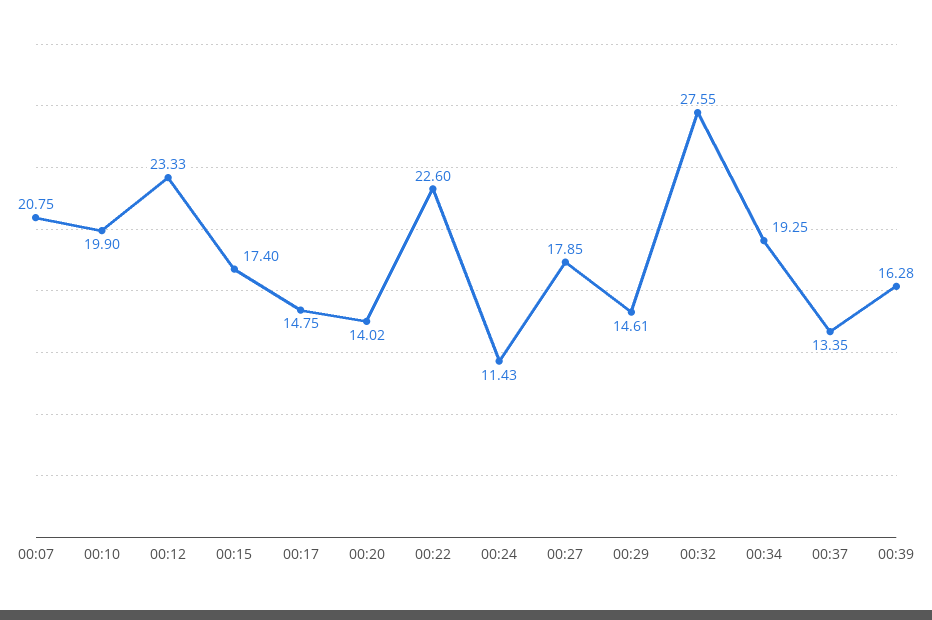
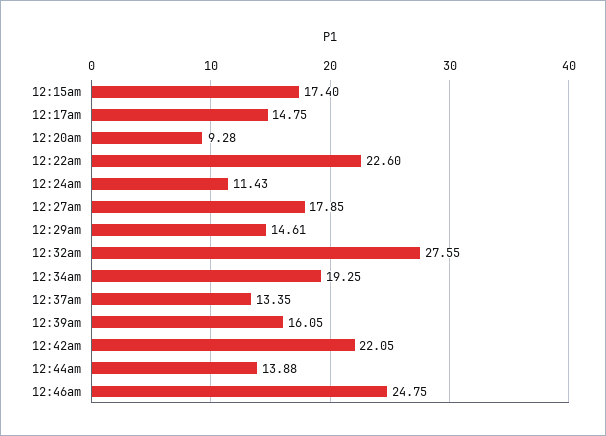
00:07: 20.75 -> none
00:10: 19.9 -> none
00:12: 23.33 -> none
00:20: 14.02 -> 9.28
00:39: 16.28 -> 16.05
12:42am: none -> 22.05
12:44am: none -> 13.88
12:46am: none -> 24.75

